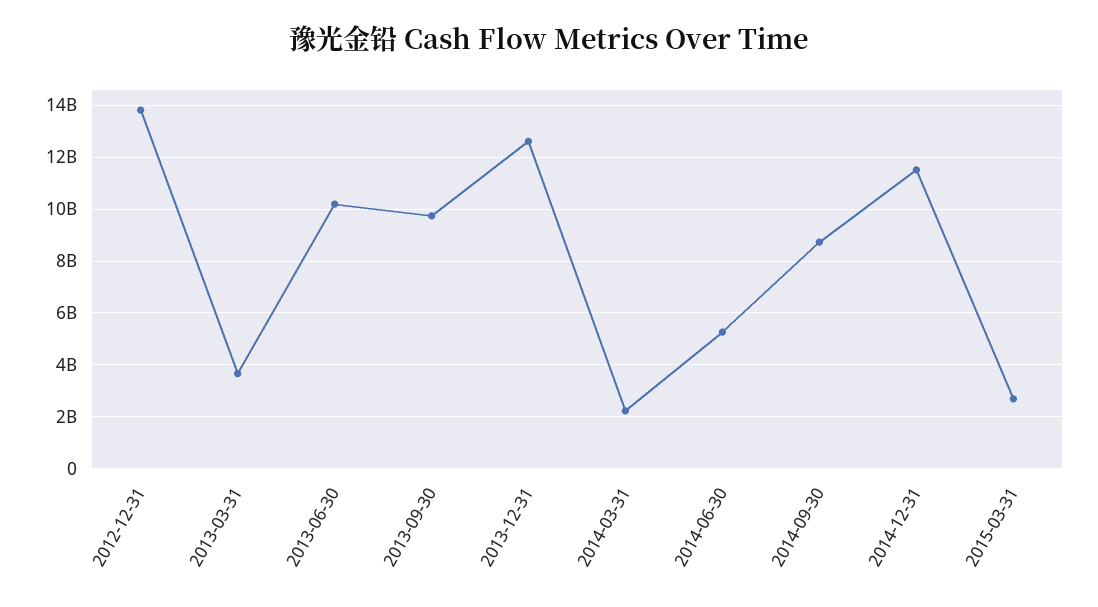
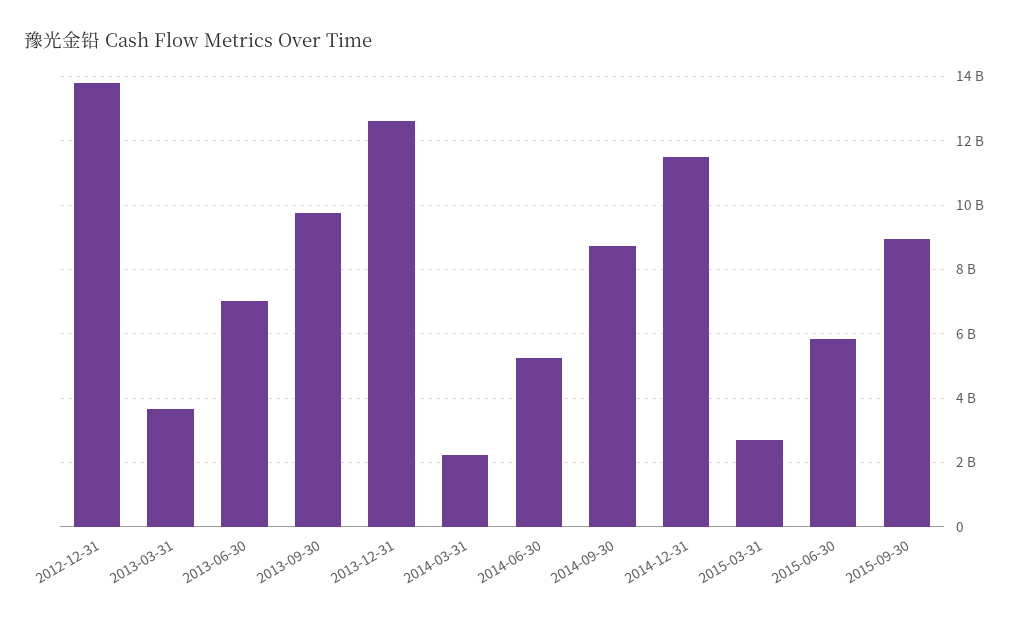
2013-06-30: 10250000000 -> 7000000000
2015-06-30: none -> 5800000000
2015-09-30: none -> 9000000000

